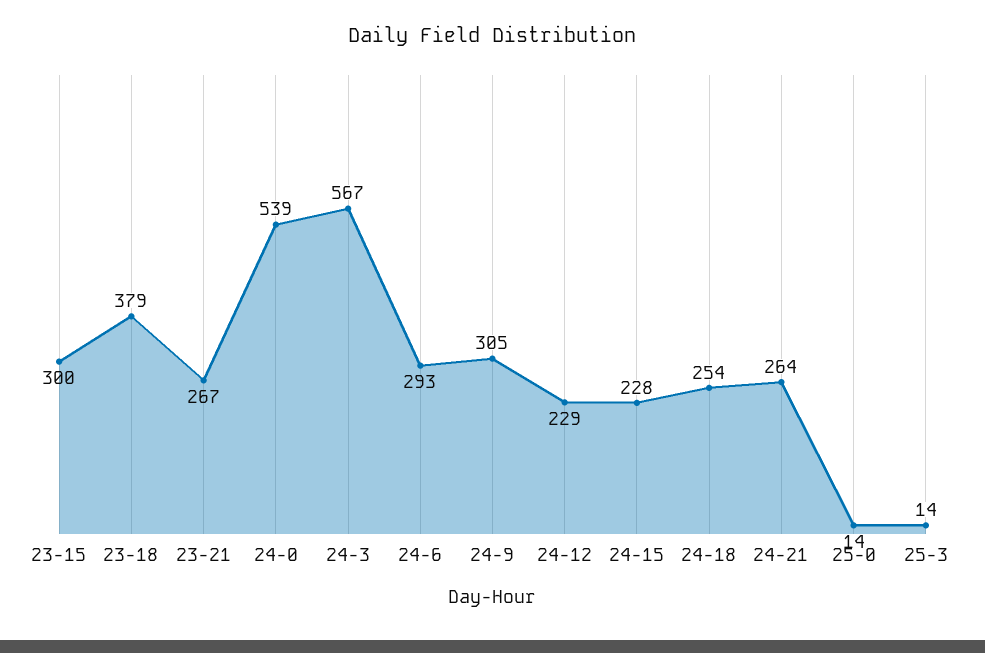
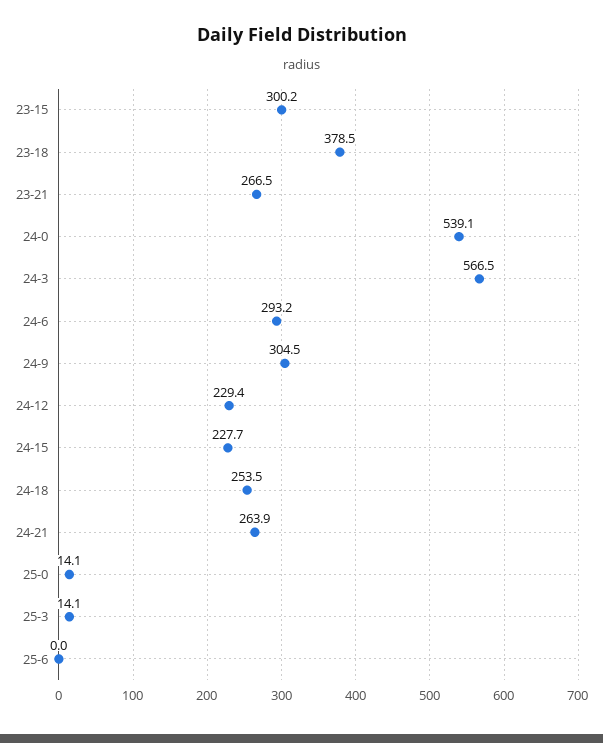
25-6: none -> 0

